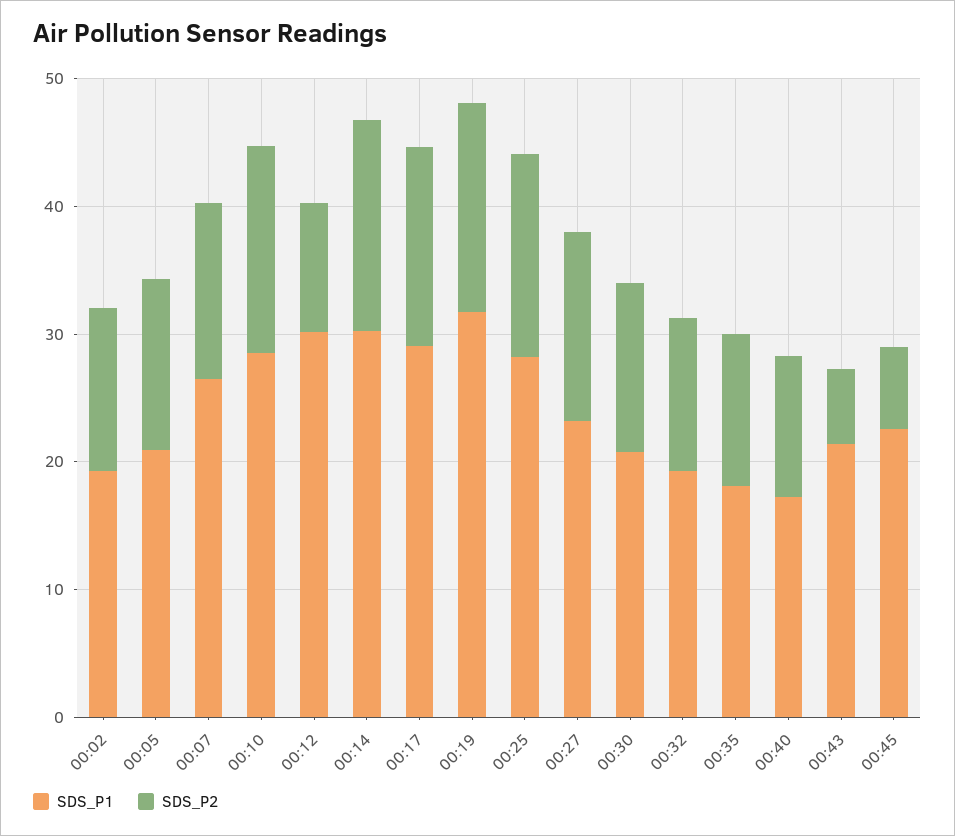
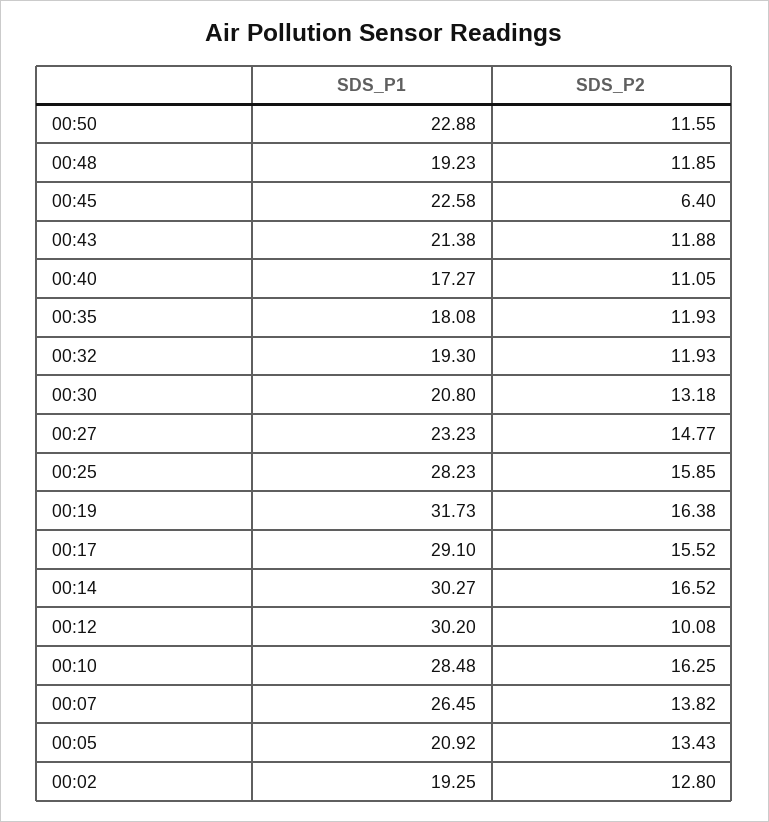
SDS_P2, 00:43: 6 -> 11.88
SDS_P1, 00:50: none -> 22.88
SDS_P2, 00:50: none -> 11.55
SDS_P1, 00:48: none -> 19.23
SDS_P2, 00:48: none -> 11.85

